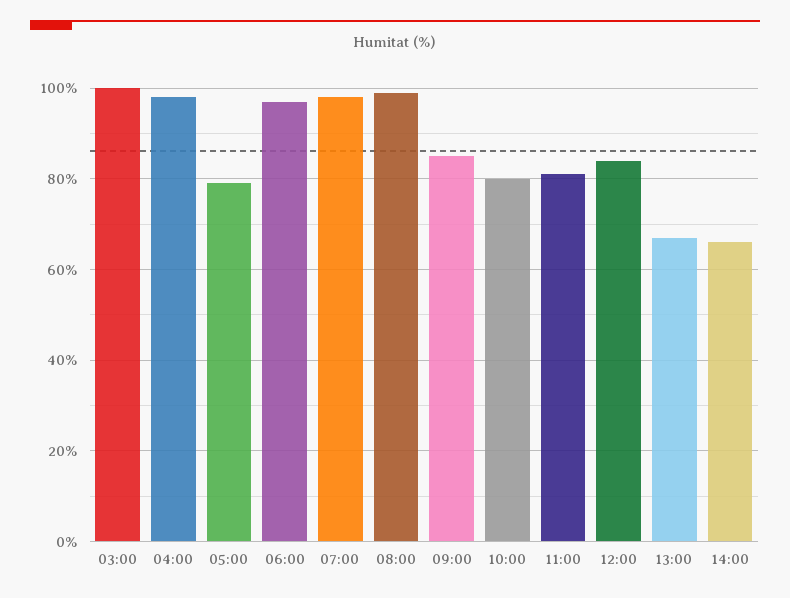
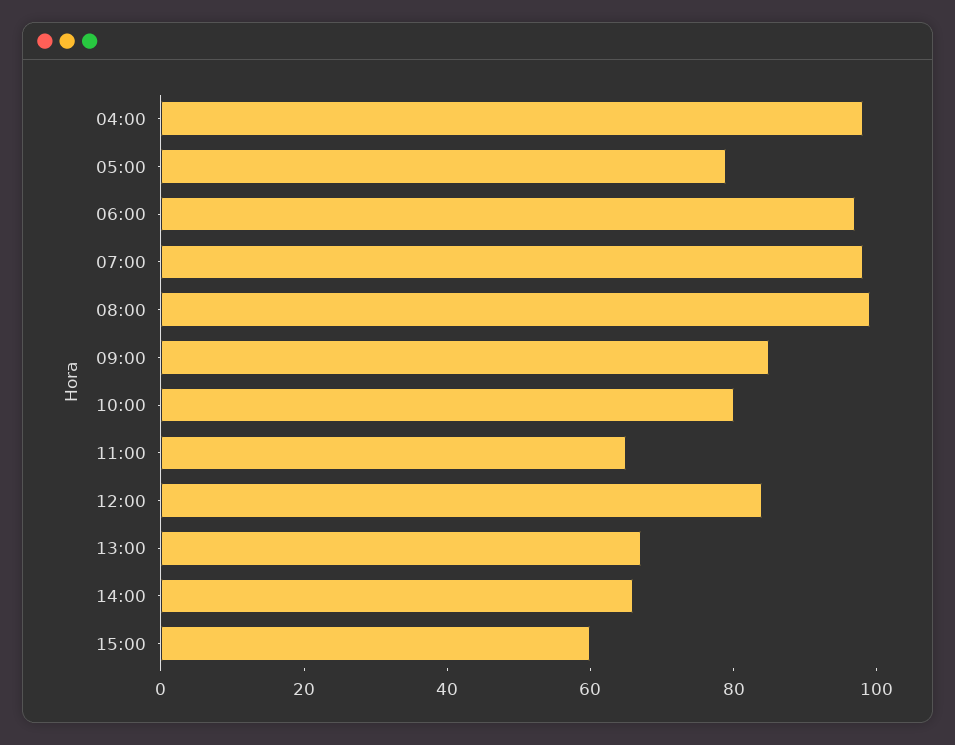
03:00: 100 -> none
11:00: 80 -> 65
15:00: none -> 60

